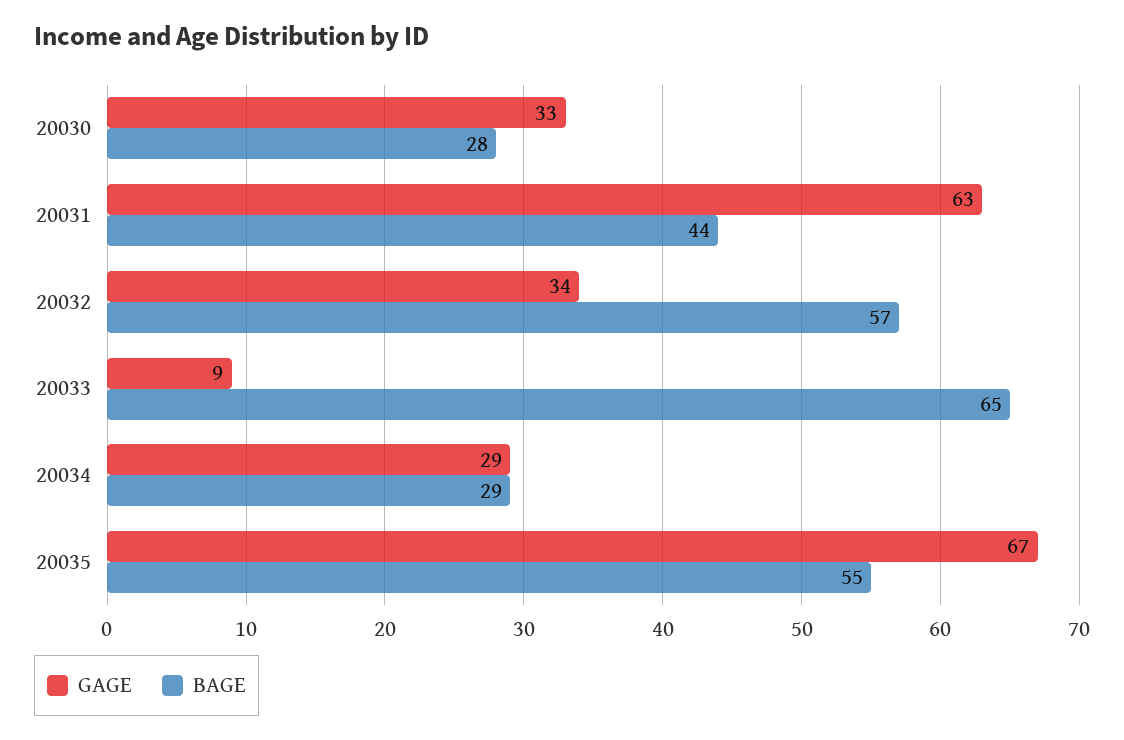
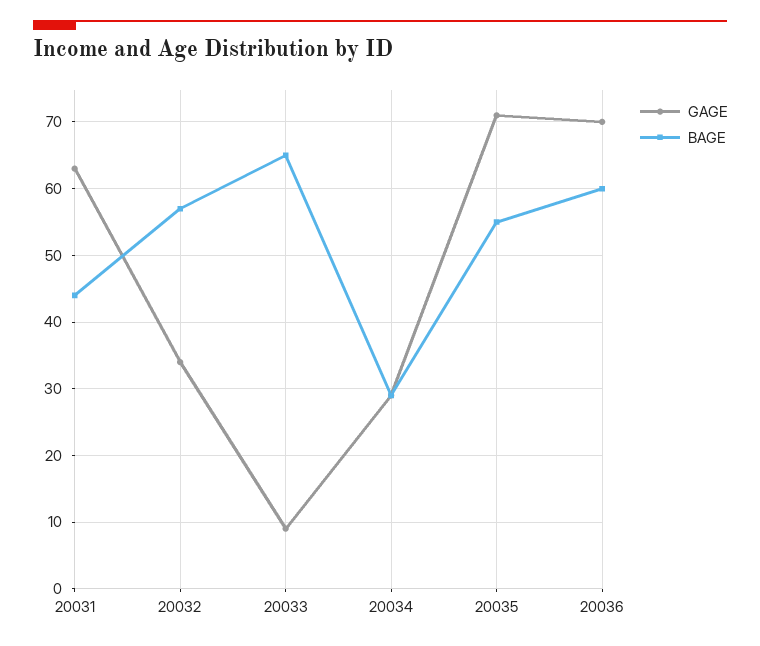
GAGE, 20030: 33 -> none
BAGE, 20030: 28 -> none
GAGE, 20035: 67 -> 71
GAGE, 20036: none -> 70
BAGE, 20036: none -> 60

